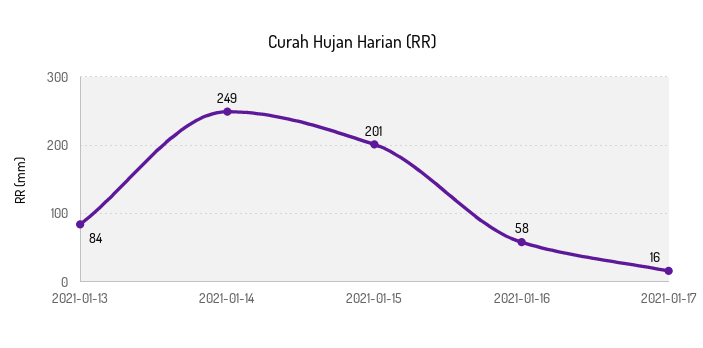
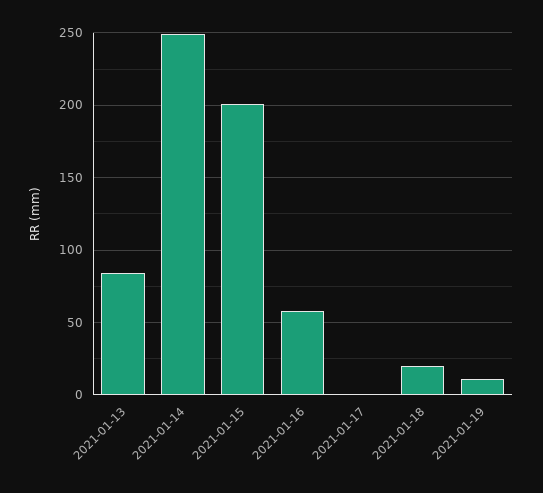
2021-01-17: 16 -> 0
2021-01-18: none -> 20
2021-01-19: none -> 10

